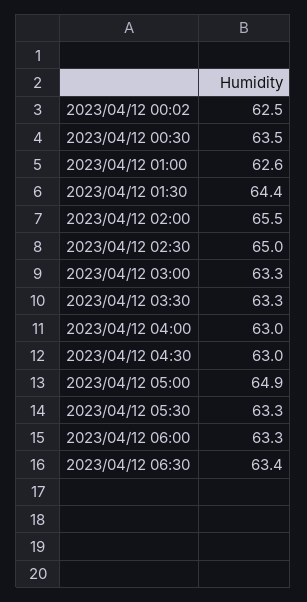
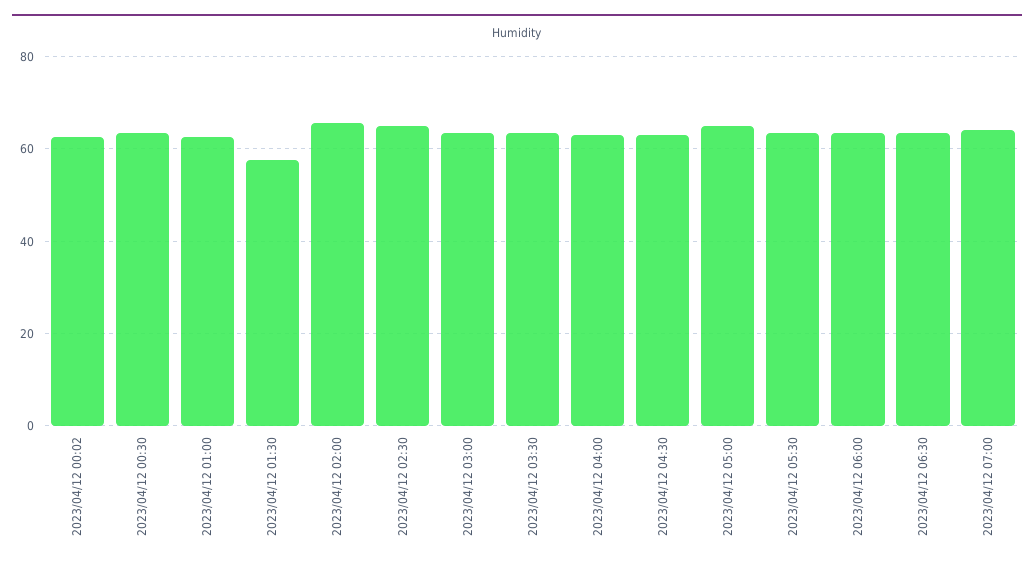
2023/04/12 01:30: 64.4 -> 58
2023/04/12 07:00: none -> 64

